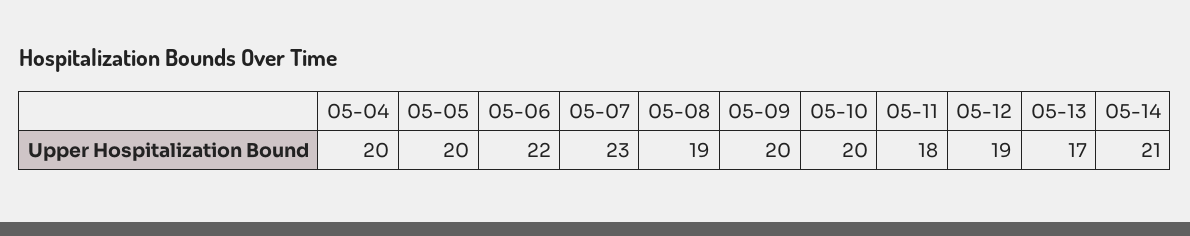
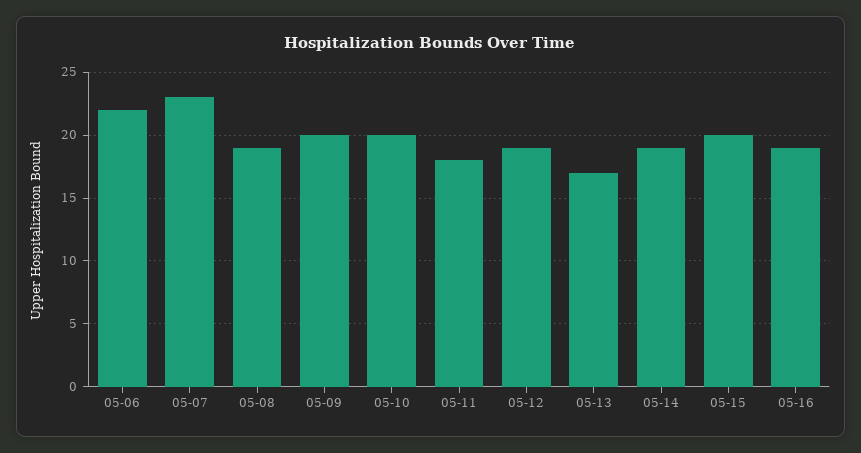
05-04: 20 -> none
05-05: 20 -> none
05-14: 21 -> 19
05-15: none -> 20
05-16: none -> 19

